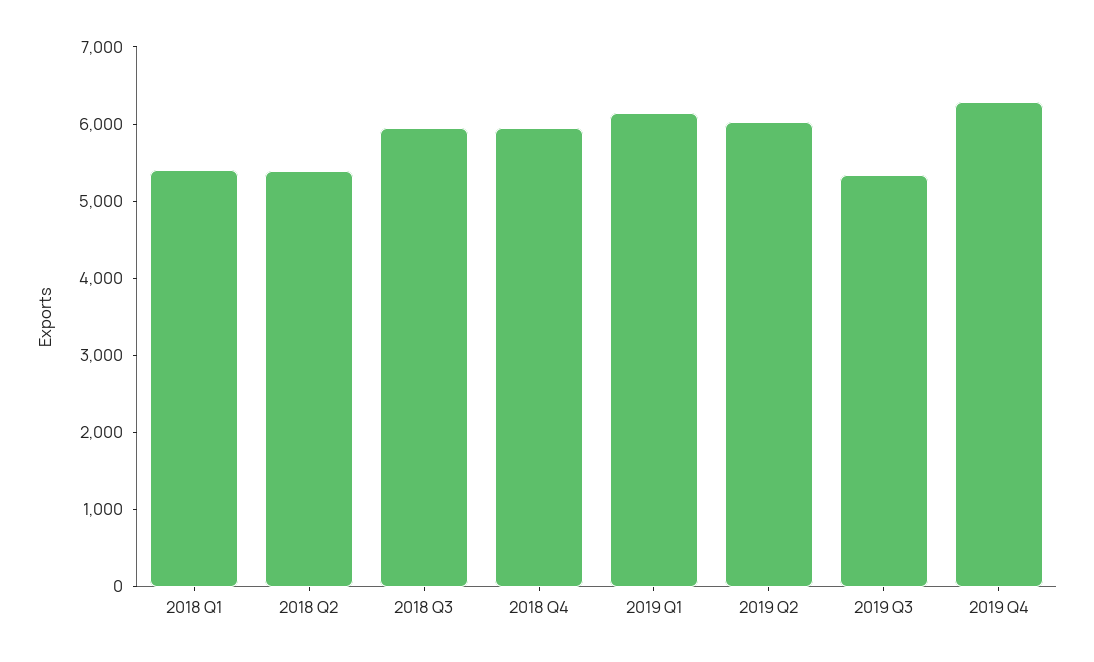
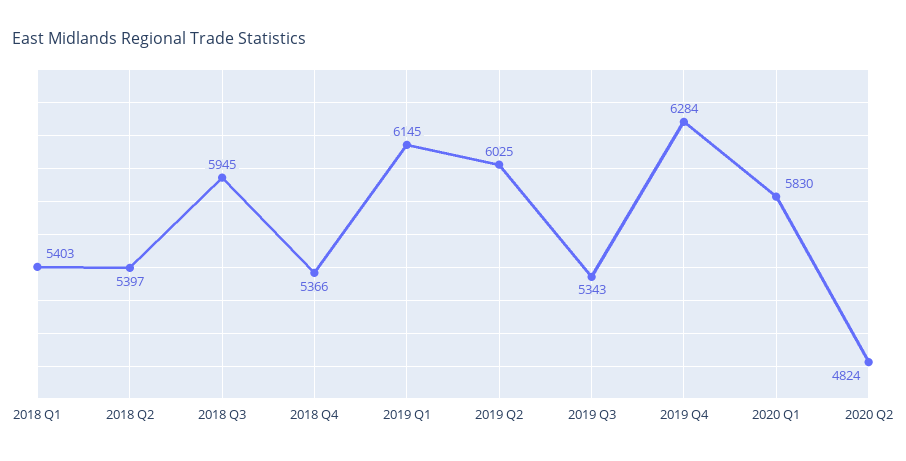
2018 Q4: 6000 -> 5366
2020 Q1: none -> 5830
2020 Q2: none -> 4824

